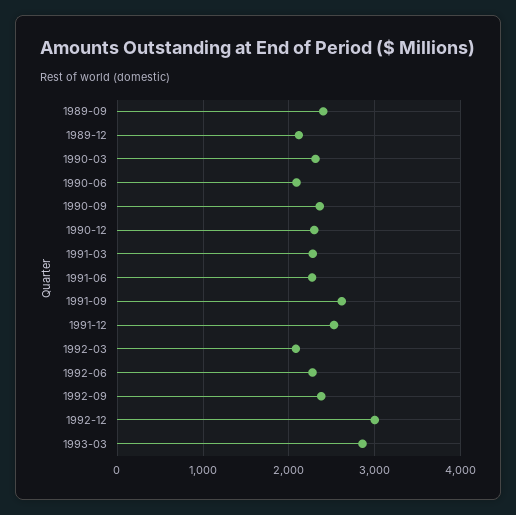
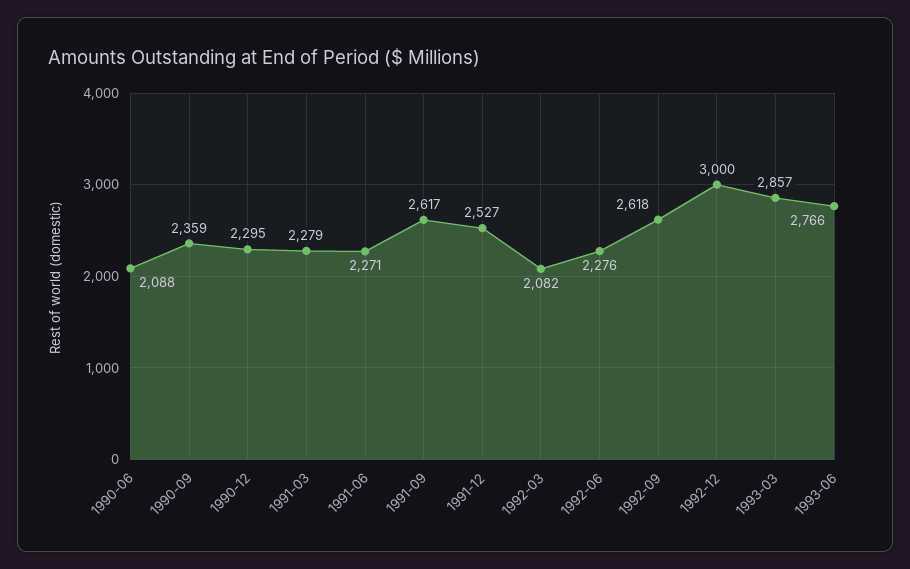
1989-09: 2400 -> none
1989-12: 2100 -> none
1990-03: 2300 -> none
1992-09: 2400 -> 2618
1993-06: none -> 2766

